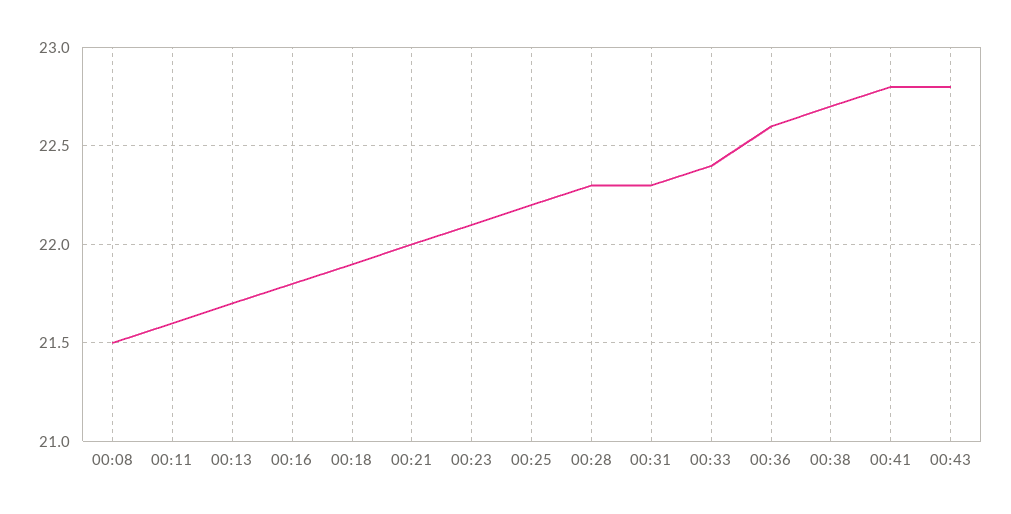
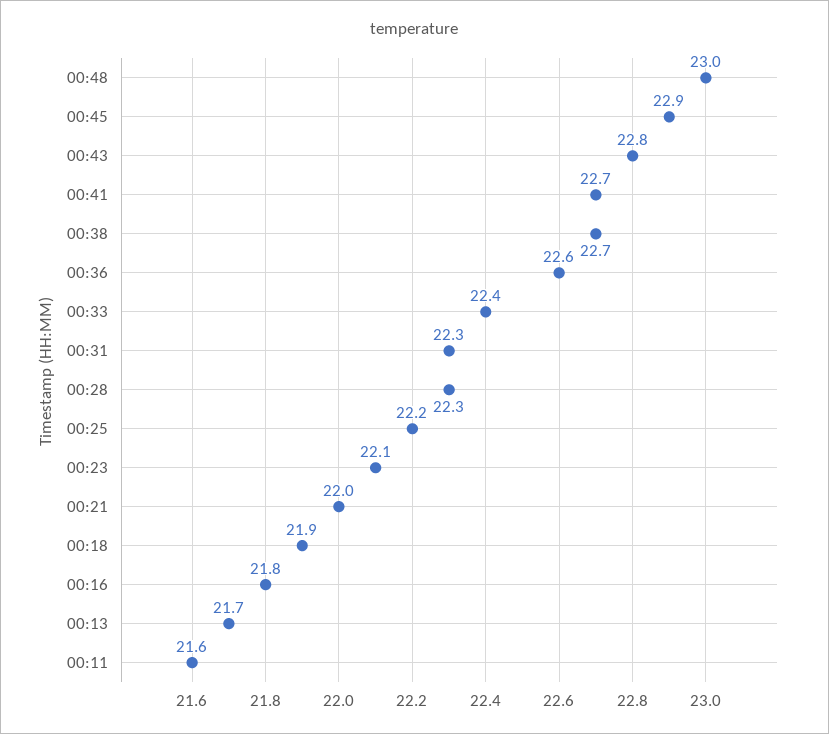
00:08: 21.5 -> none
00:41: 22.8 -> 22.7
00:48: none -> 23
00:45: none -> 22.9

